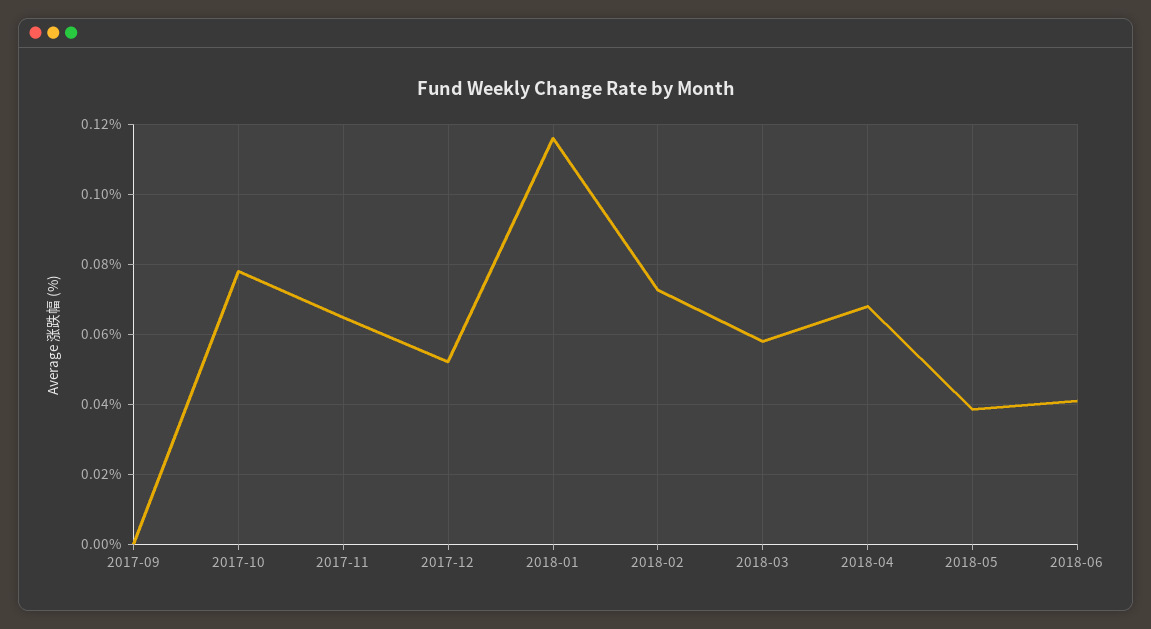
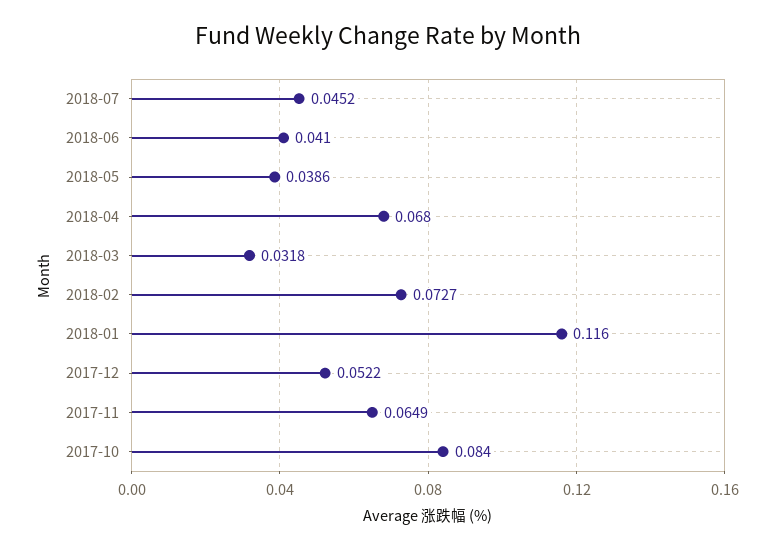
2017-09: 0 -> none
2017-10: 0.078 -> 0.084
2018-03: 0.058 -> 0.0318
2018-07: none -> 0.0452

